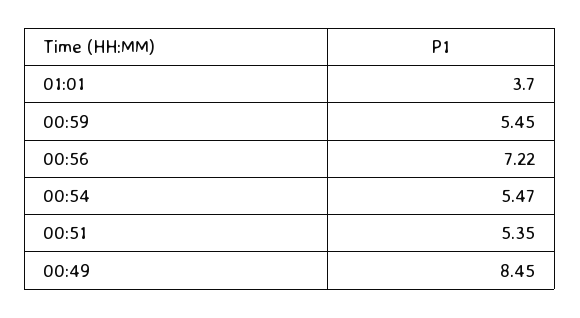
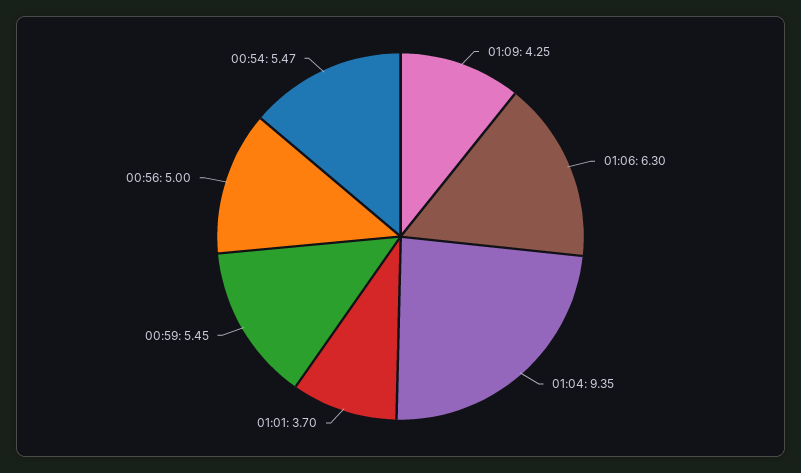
00:56: 7.22 -> 5
00:51: 5.35 -> none
00:49: 8.45 -> none
01:09: none -> 4.25
01:06: none -> 6.3
01:04: none -> 9.35

